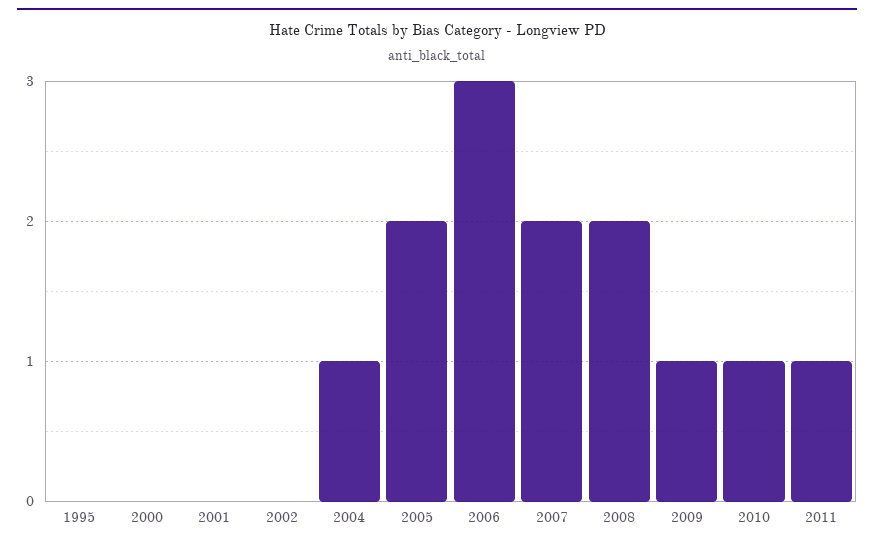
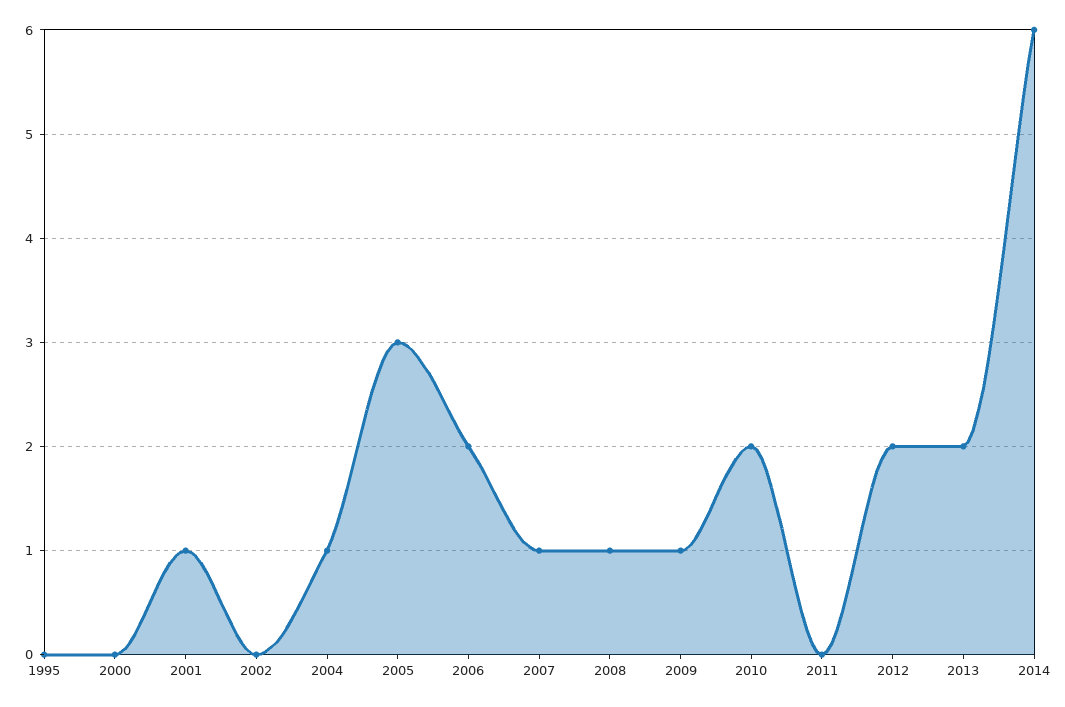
2001: 0 -> 1
2005: 2 -> 3
2006: 3 -> 2
2007: 2 -> 1
2008: 2 -> 1
2010: 1 -> 2
2011: 1 -> 0
2012: none -> 2
2013: none -> 2
2014: none -> 6

